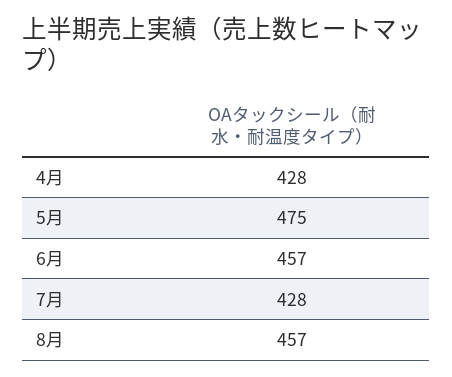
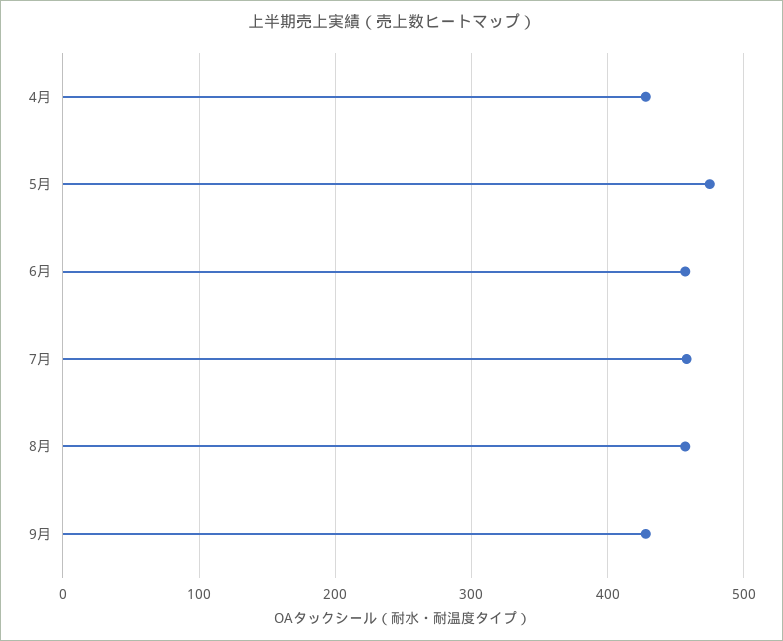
7月: 428 -> 460
9月: none -> 430

